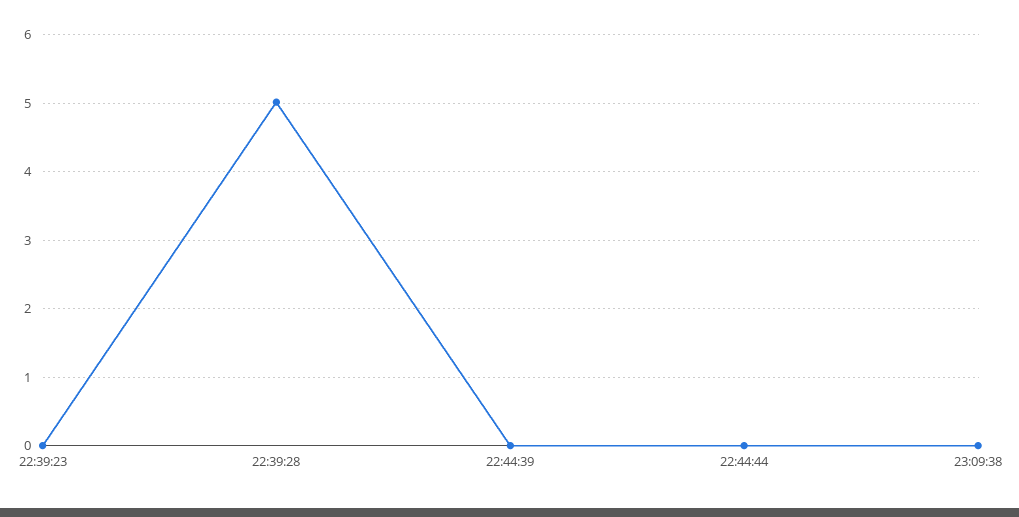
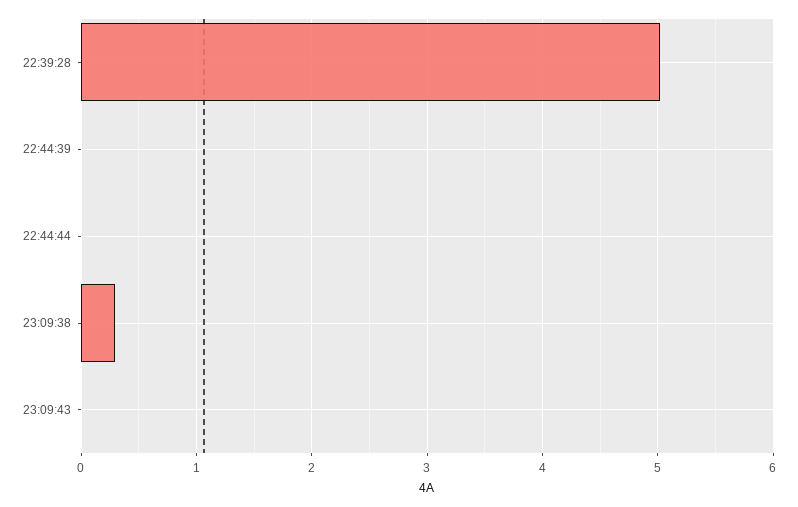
22:39:23: 0 -> none
23:09:38: 0 -> 0.3
23:09:43: none -> 0

